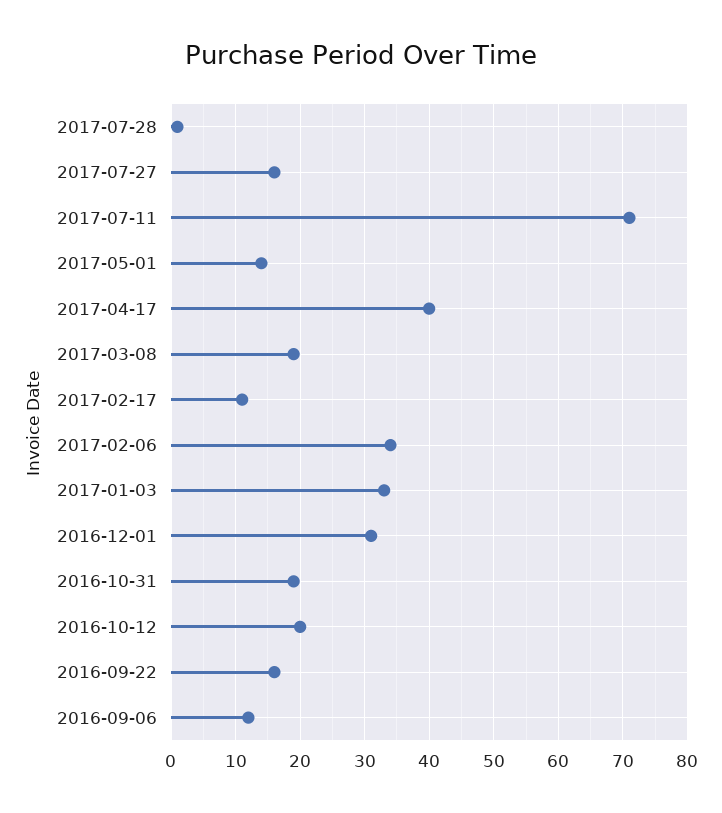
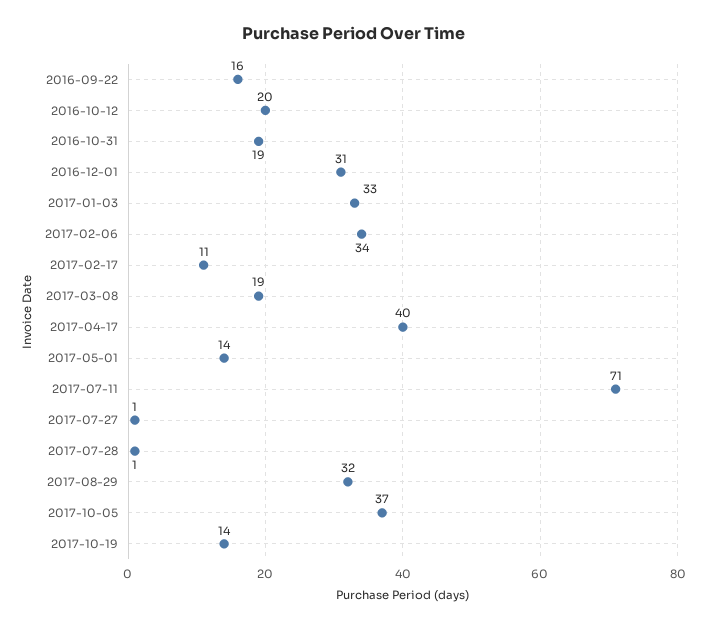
2017-07-27: 16 -> 1
2016-09-06: 12 -> none
2017-08-29: none -> 32
2017-10-05: none -> 37
2017-10-19: none -> 14

